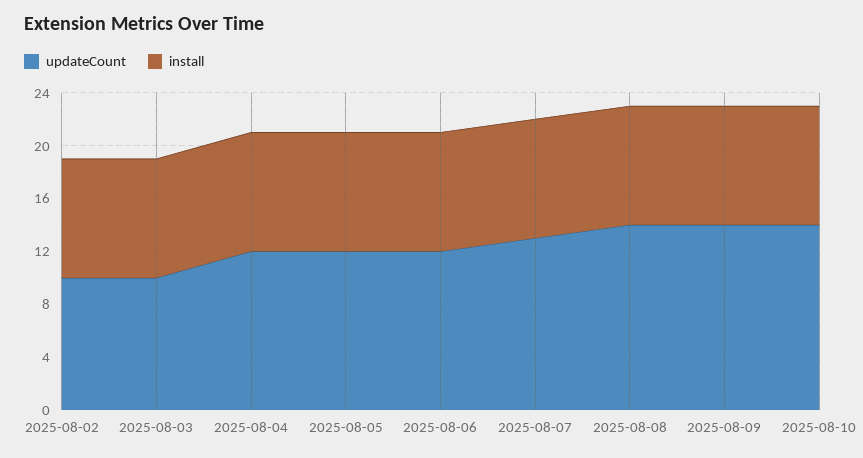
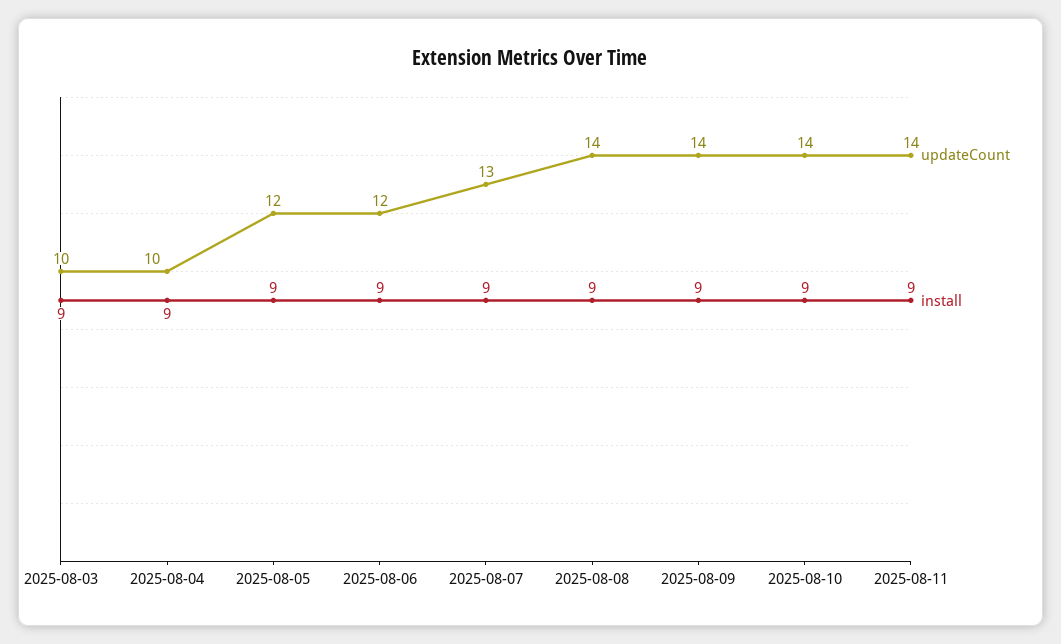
updateCount, 2025-08-02: 10 -> none
install, 2025-08-02: 9 -> none
updateCount, 2025-08-04: 12 -> 10
updateCount, 2025-08-11: none -> 14
install, 2025-08-11: none -> 9

